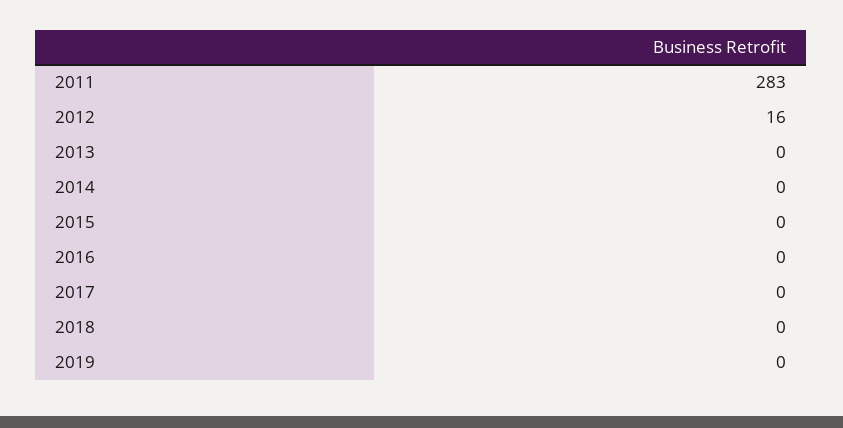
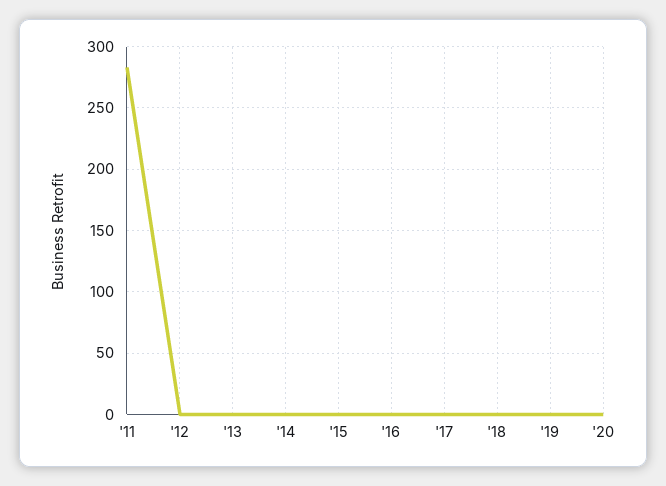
2012: 16 -> 0
'20: none -> 0

